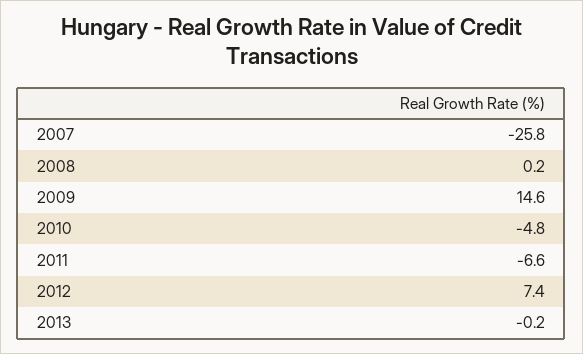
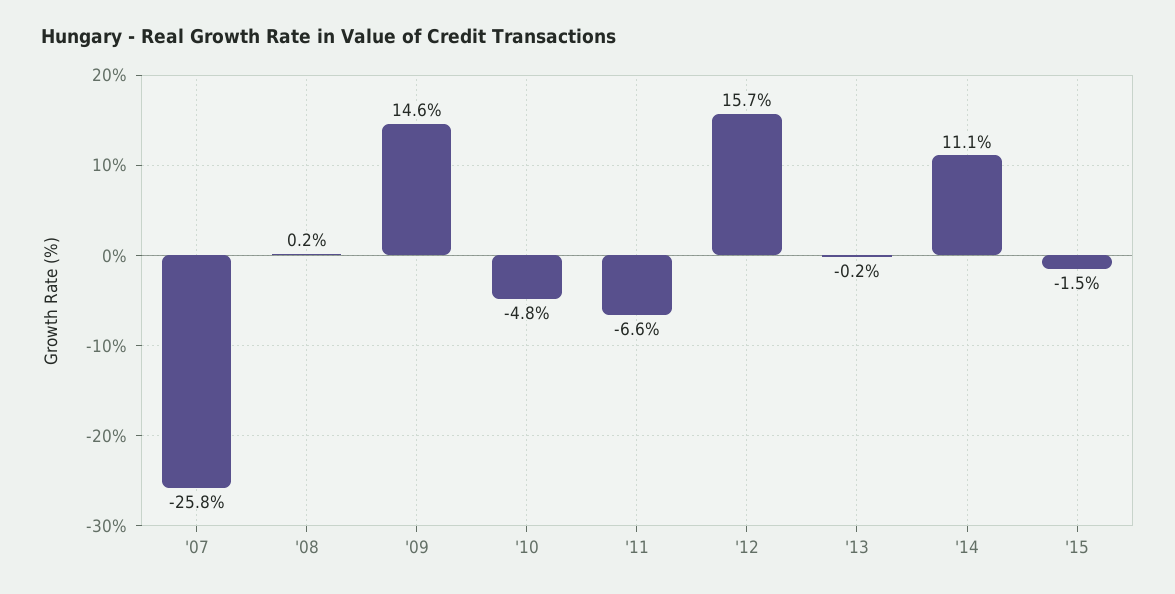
2012: 7.4 -> 15.7
'14: none -> 11.1
'15: none -> -1.5

